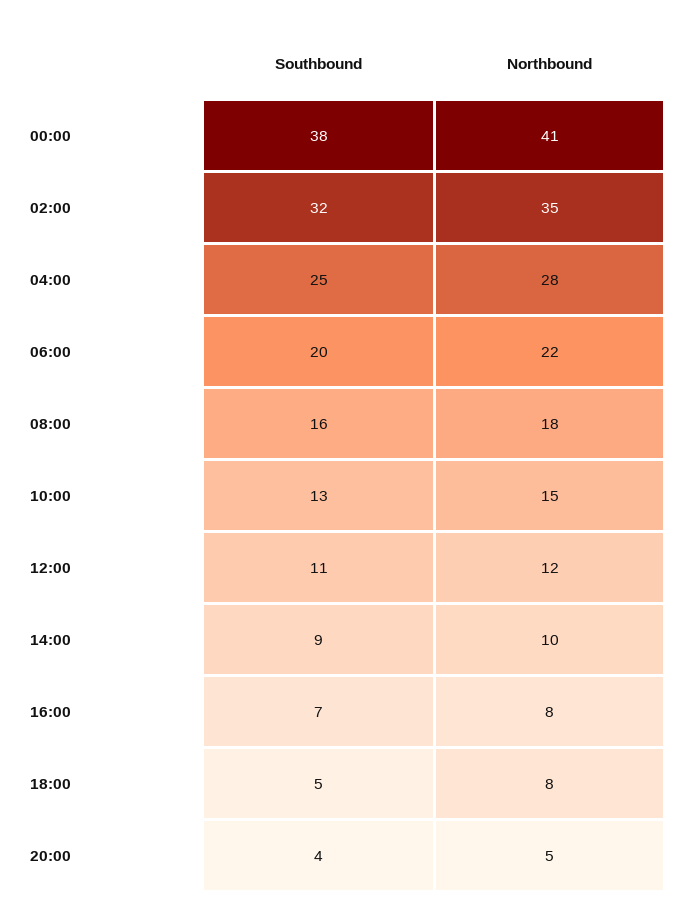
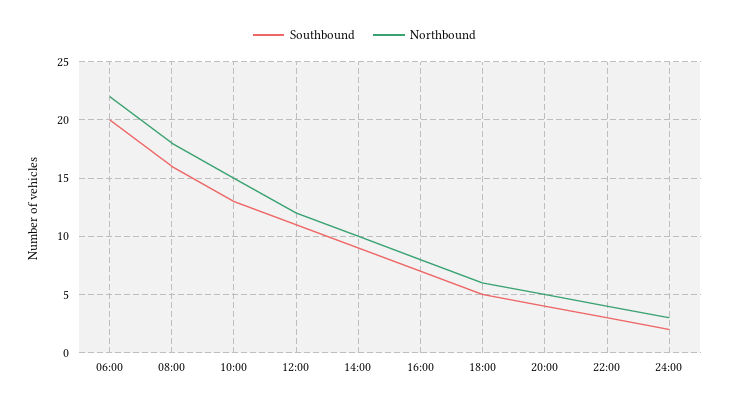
Southbound, 00:00: 38 -> none
Northbound, 00:00: 41 -> none
Southbound, 02:00: 32 -> none
Northbound, 02:00: 35 -> none
Southbound, 04:00: 25 -> none
Northbound, 04:00: 28 -> none
Northbound, 18:00: 8 -> 6
Southbound, 22:00: none -> 3
Northbound, 22:00: none -> 4
Southbound, 24:00: none -> 2
Northbound, 24:00: none -> 3

